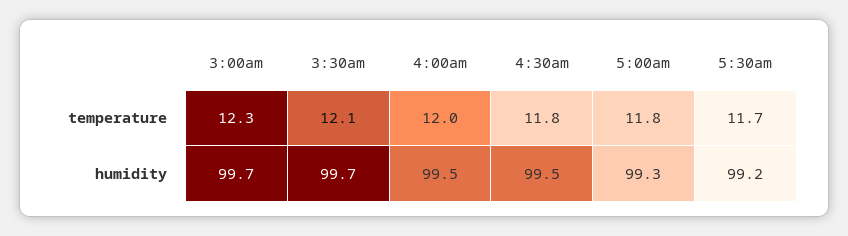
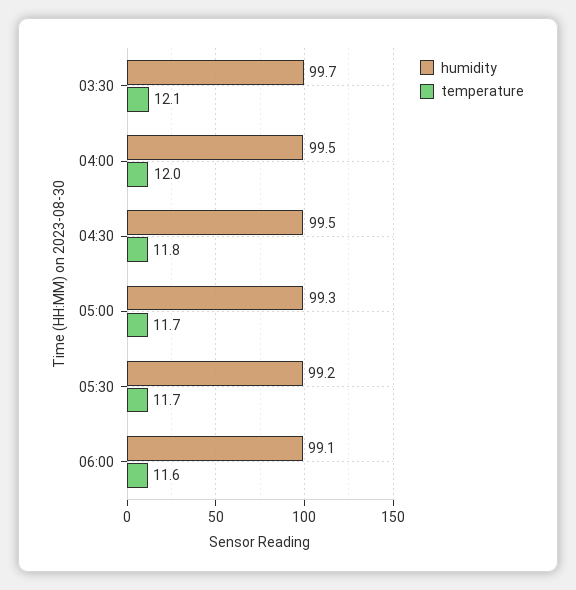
temperature, 3:00am: 12.3 -> none
temperature, 5:00am: 11.8 -> 11.7
humidity, 3:00am: 99.7 -> none
humidity, 06:00: none -> 99.1
temperature, 06:00: none -> 11.6

